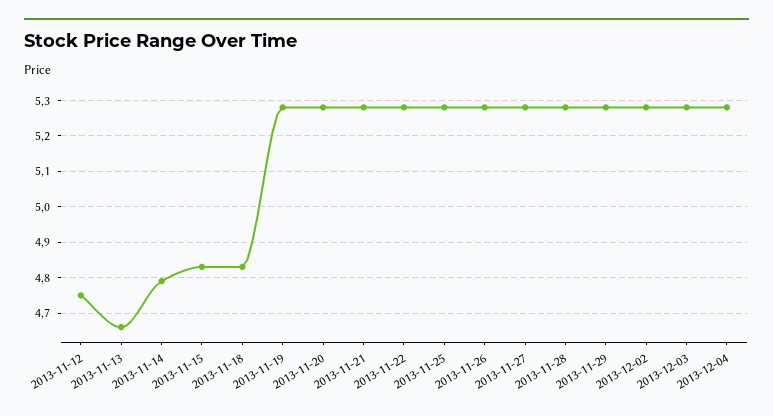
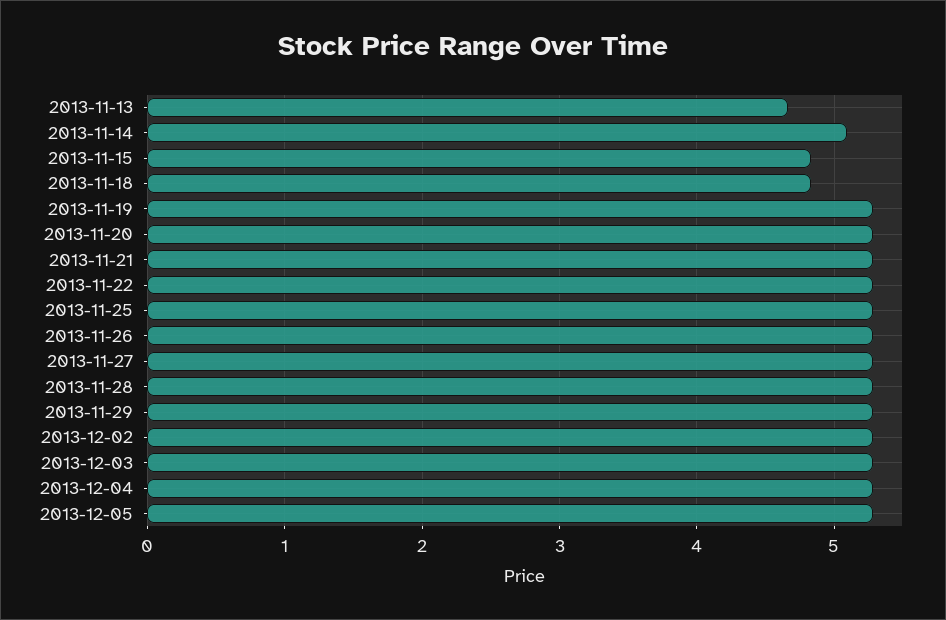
2013-11-12: 4.75 -> none
2013-11-14: 4.8 -> 5.1
2013-12-05: none -> 5.3

